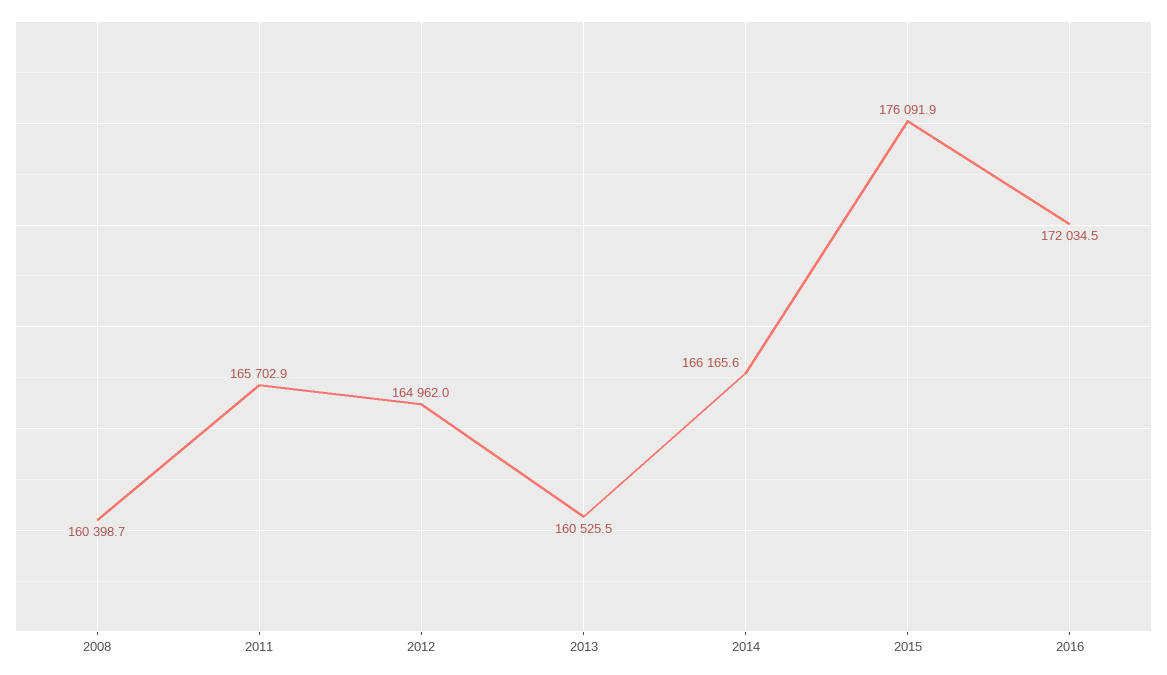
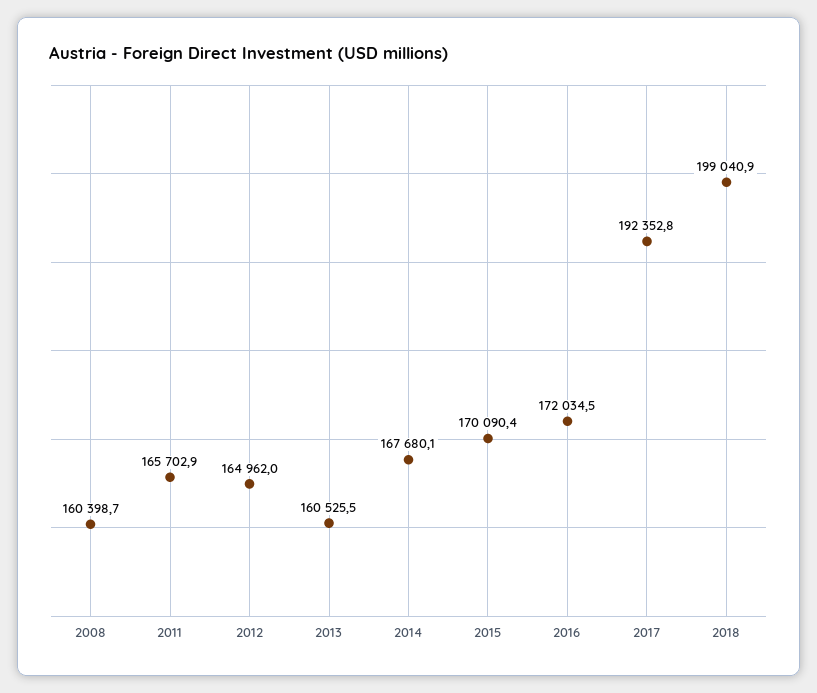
2014: 166165.6 -> 167680.1
2015: 176091.9 -> 170090.4
2017: none -> 192352.8
2018: none -> 199040.9

